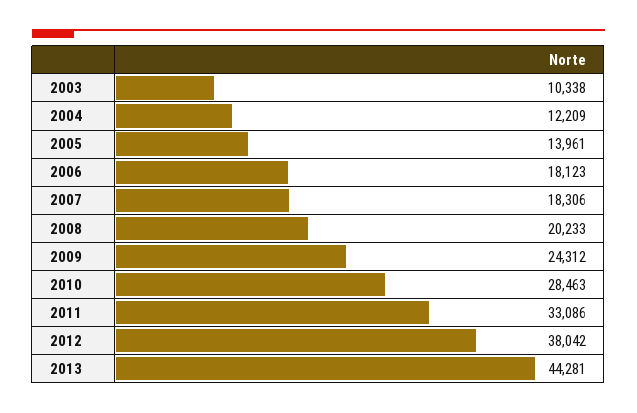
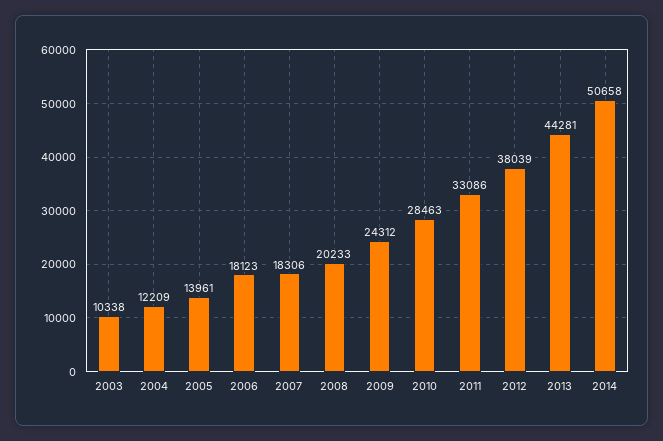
2012: 38042 -> 38039
2014: none -> 50658

